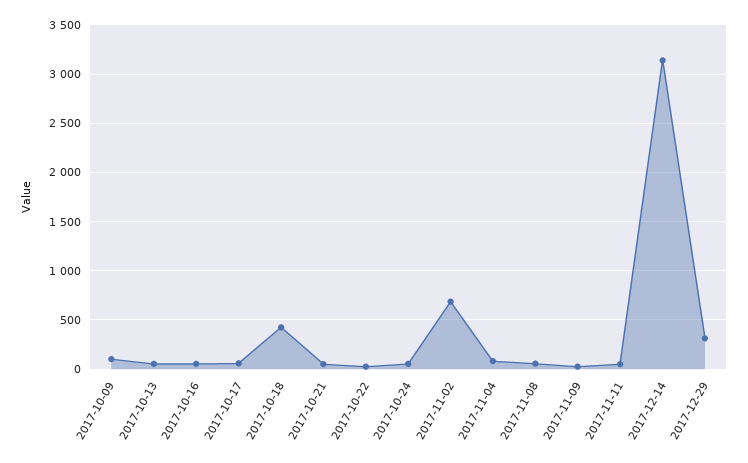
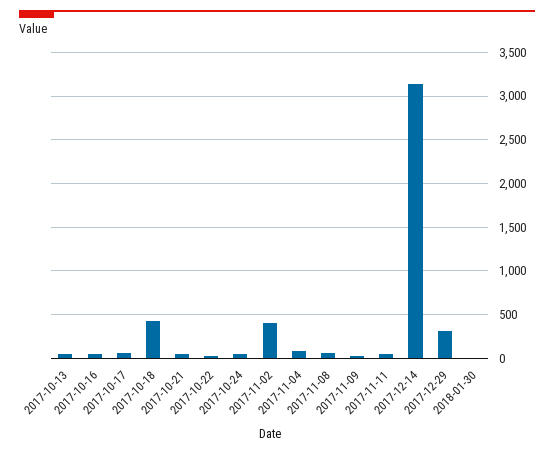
2017-10-09: 100 -> none
2017-11-02: 700 -> 400
2018-01-30: none -> 0

